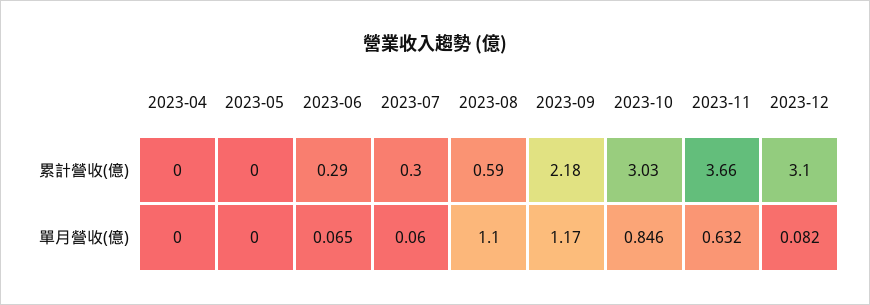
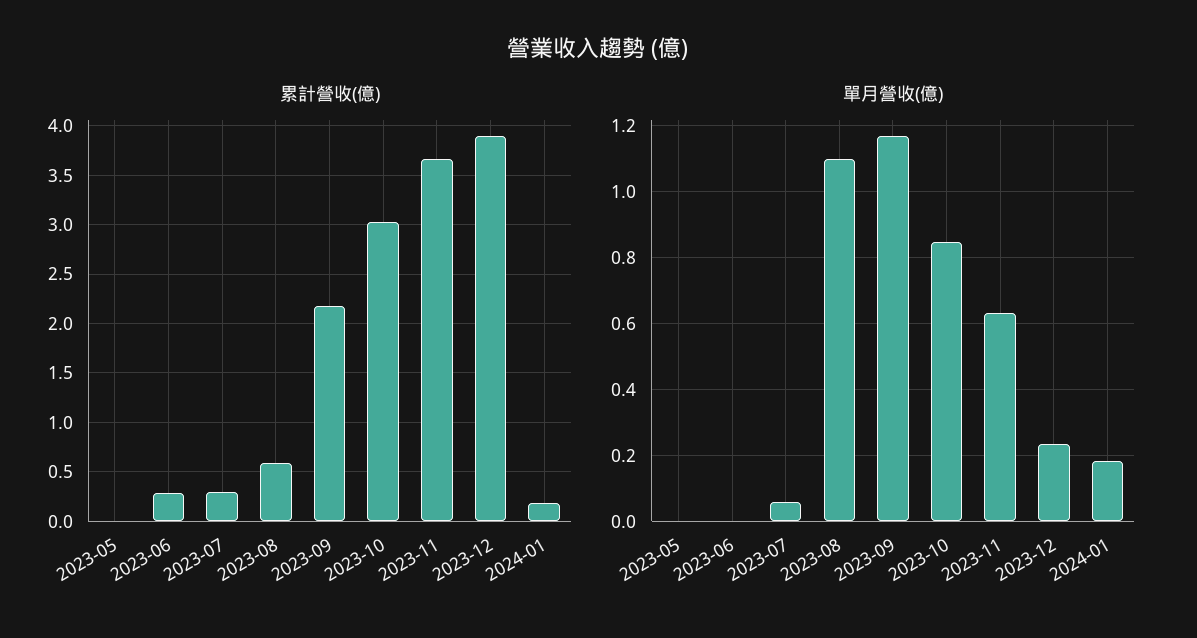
累計營收(億), 2023-04: 0 -> none
累計營收(億), 2023-12: 3.1 -> 3.9
單月營收(億), 2023-04: 0 -> none
單月營收(億), 2023-06: 0.065 -> 0
單月營收(億), 2023-12: 0.082 -> 0.24
累計營收(億), 2024-01: none -> 0.2
單月營收(億), 2024-01: none -> 0.18

